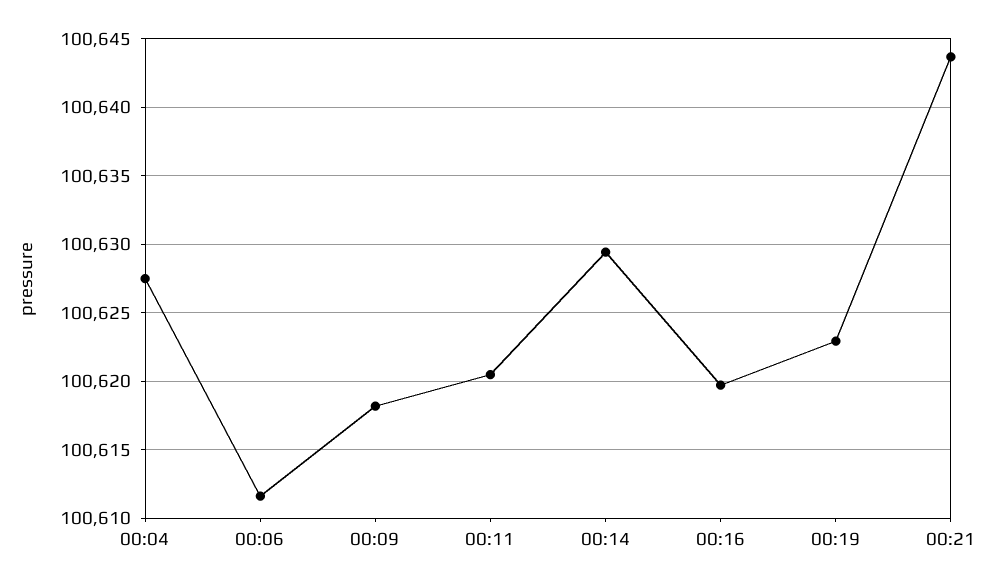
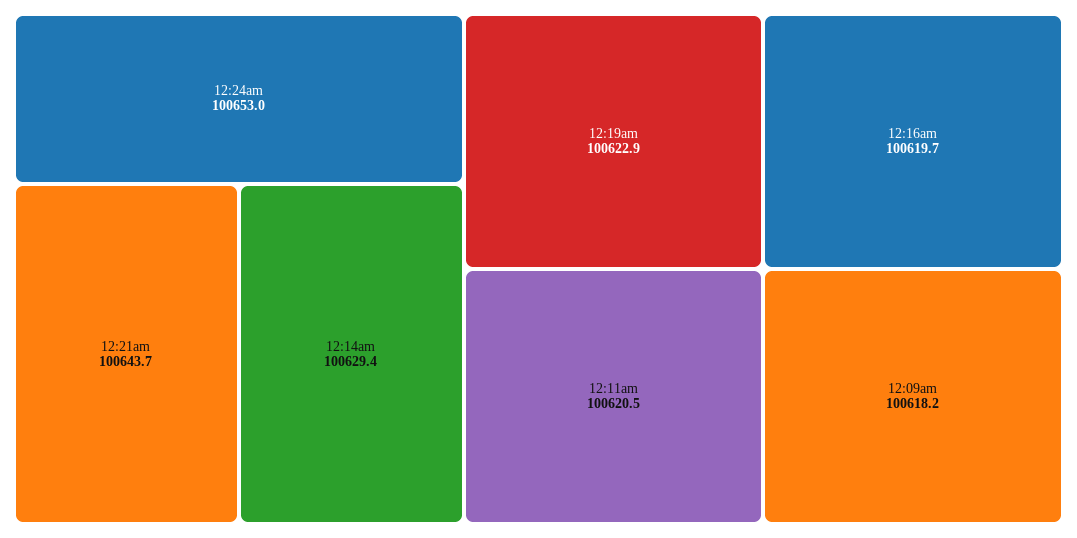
00:04: 100627.5 -> none
00:06: 100611.5 -> none
12:24am: none -> 100653

